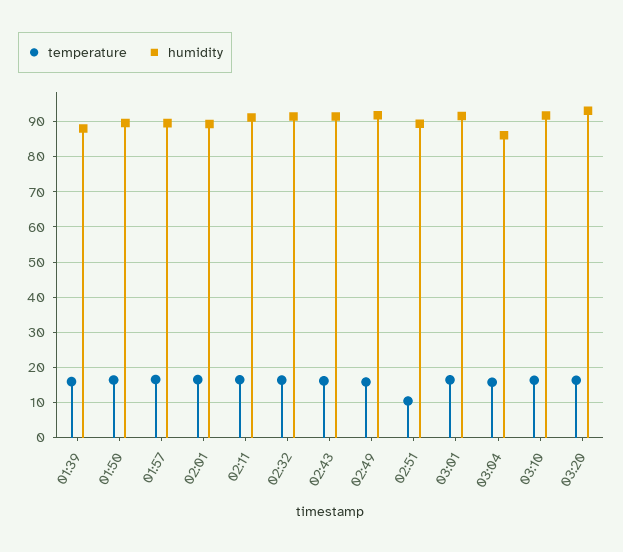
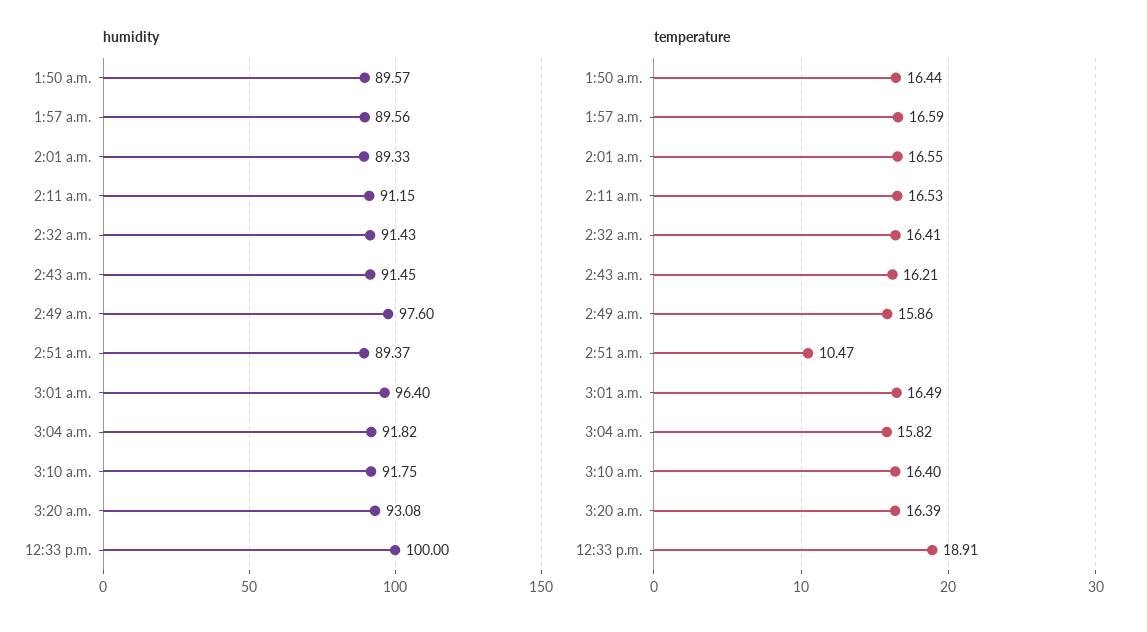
temperature, 01:39: 16 -> none
humidity, 01:39: 88 -> none
humidity, 02:49: 92 -> 97.6
humidity, 03:01: 92 -> 96.4
humidity, 03:04: 86 -> 91.82
humidity, 12:33 p.m.: none -> 100
temperature, 12:33 p.m.: none -> 18.91

